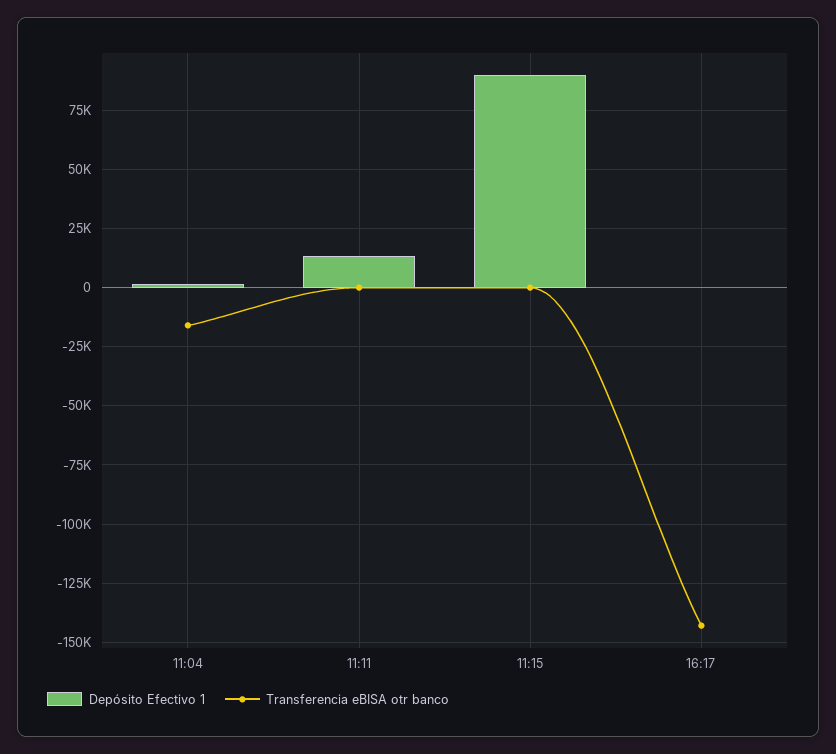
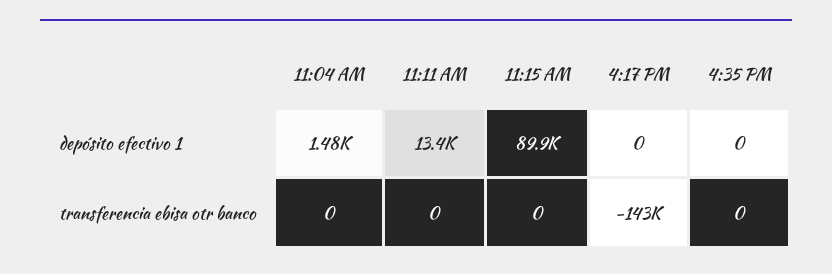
Transferencia eBISA otr banco, 11:04: -15000 -> 0
Depósito Efectivo 1, 4:35 PM: none -> 0
Transferencia eBISA otr banco, 4:35 PM: none -> 0

